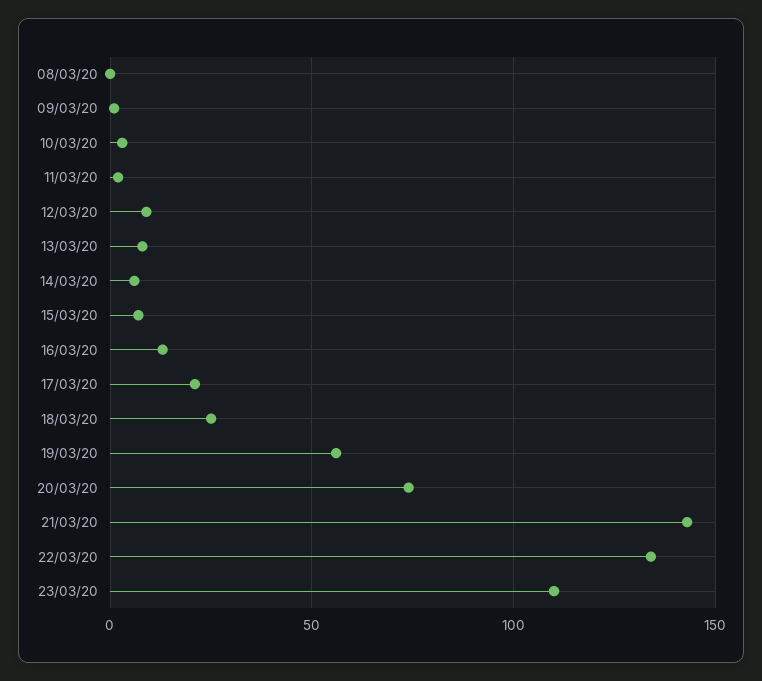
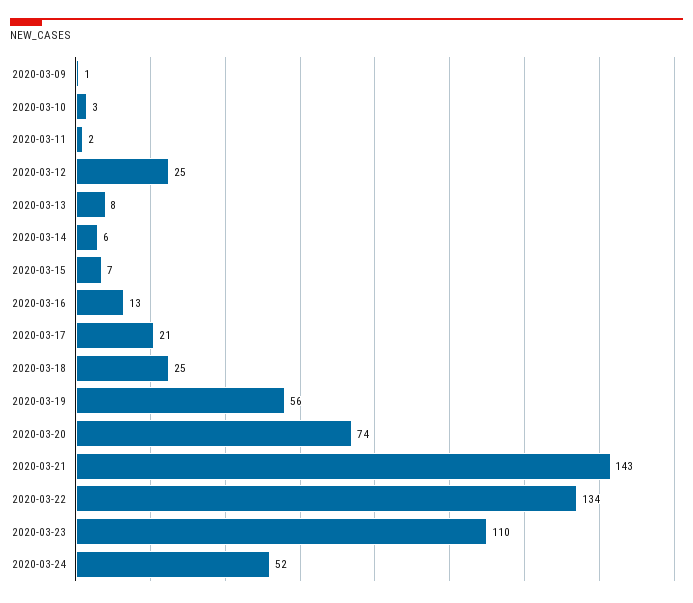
08/03/20: 0 -> none
12/03/20: 10 -> 25
2020-03-24: none -> 52

